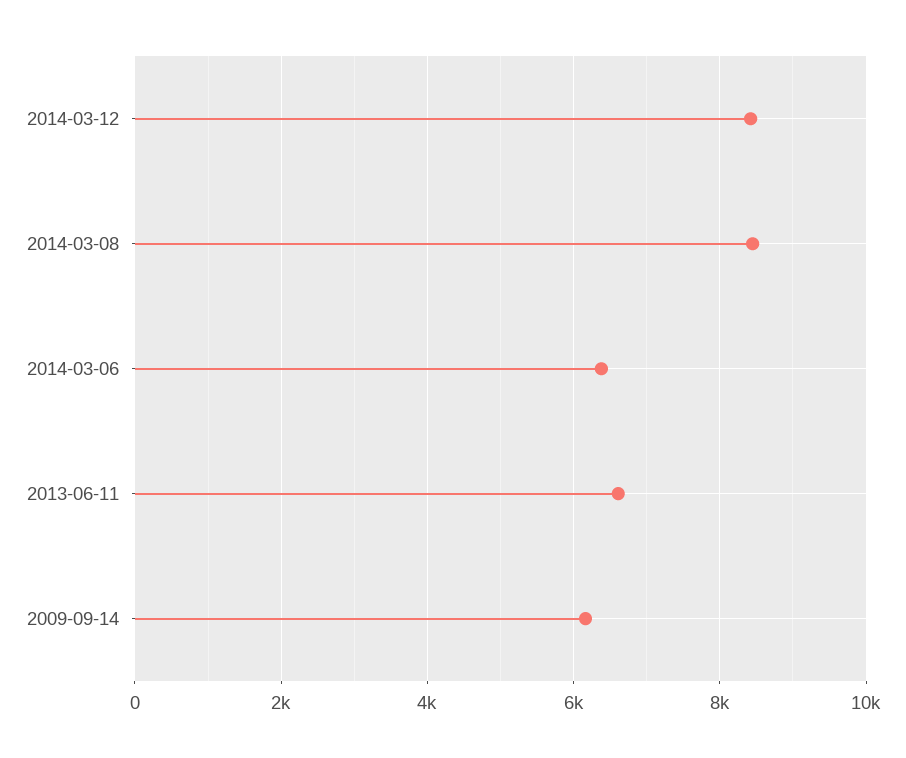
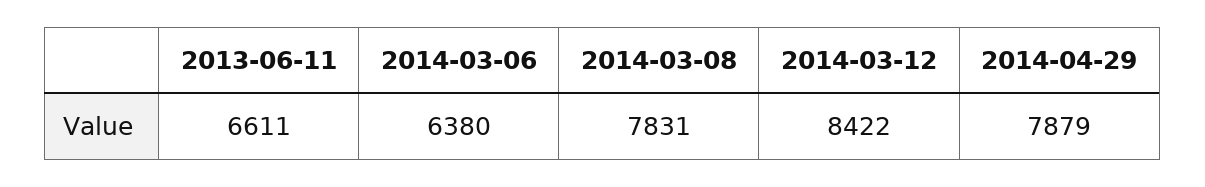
2014-03-08: 8400 -> 7831
2009-09-14: 6200 -> none
2014-04-29: none -> 7879

